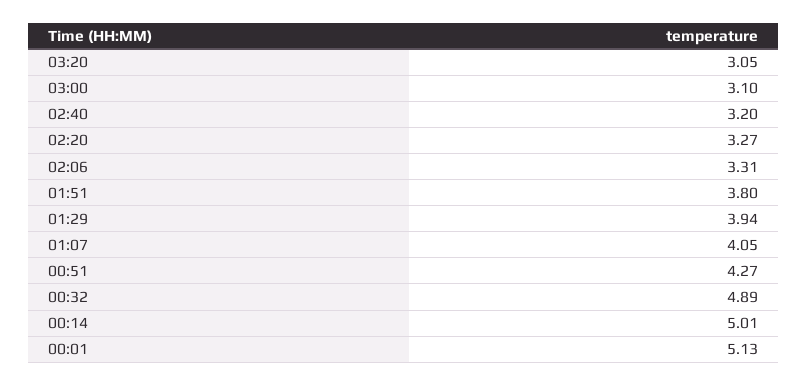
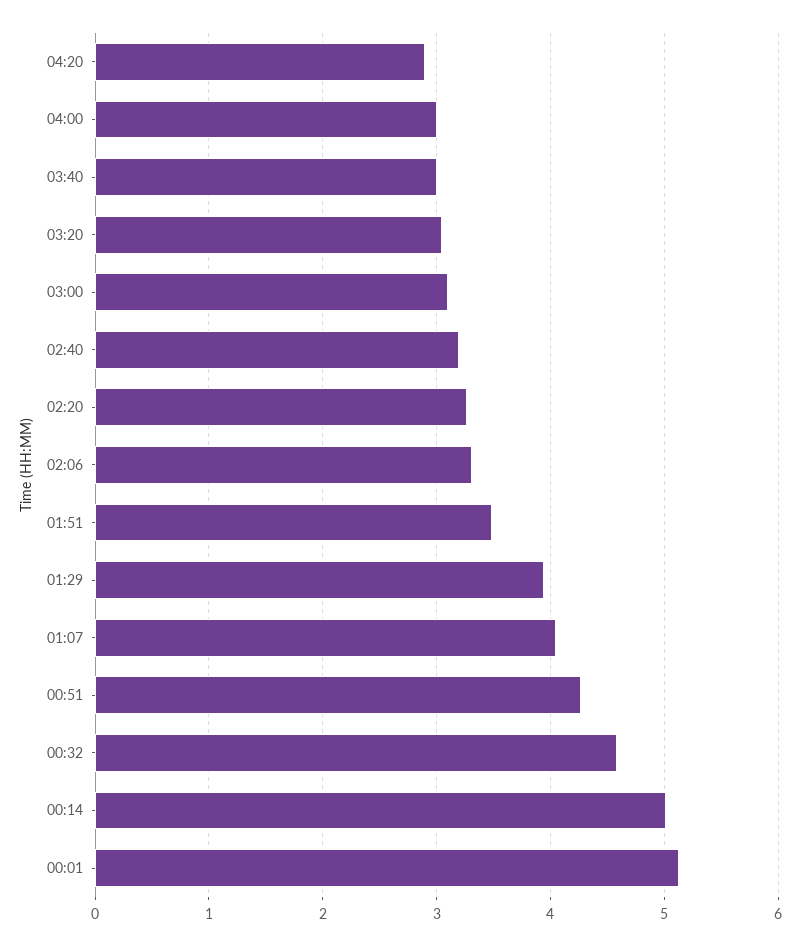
01:51: 3.8 -> 3.5
00:32: 4.89 -> 4.6
04:20: none -> 2.9
04:00: none -> 3
03:40: none -> 3

